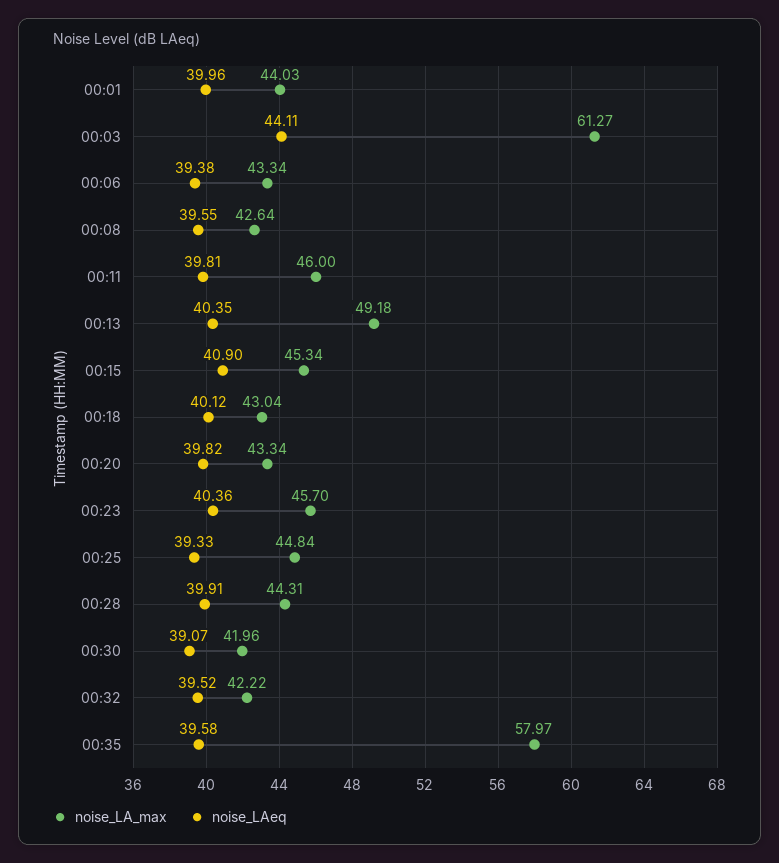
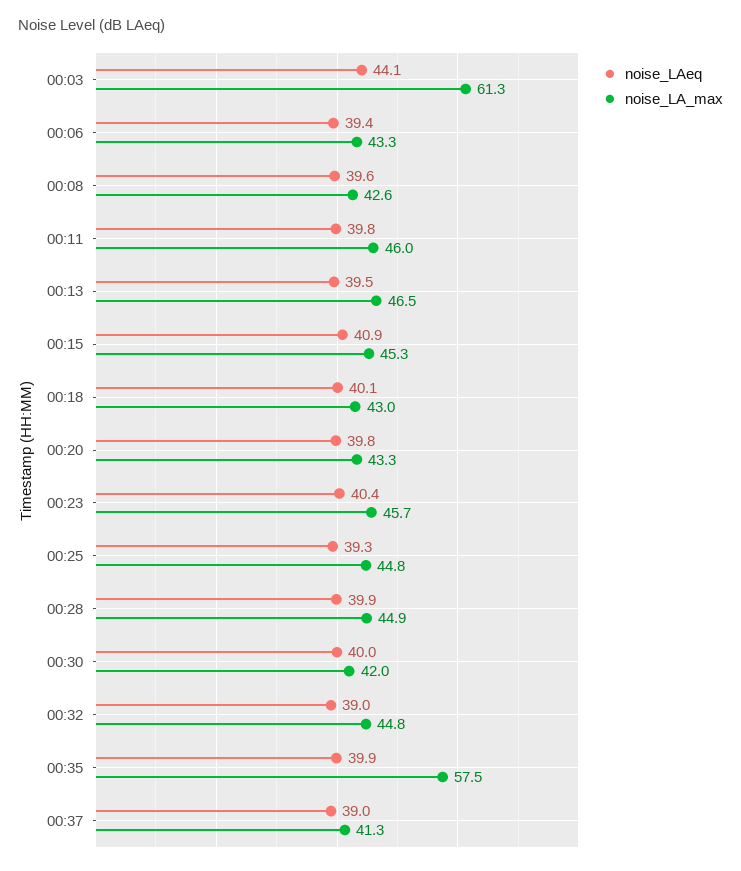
noise_LA_max, 00:01: 44.03 -> none
noise_LAeq, 00:01: 39.96 -> none
noise_LA_max, 00:13: 49.18 -> 46.5
noise_LAeq, 00:13: 40.35 -> 39.5
noise_LA_max, 00:28: 44.31 -> 44.9
noise_LAeq, 00:30: 39.07 -> 40
noise_LA_max, 00:32: 42.22 -> 44.8
noise_LAeq, 00:32: 39.52 -> 39
noise_LA_max, 00:35: 57.97 -> 57.5
noise_LAeq, 00:35: 39.58 -> 39.9
noise_LAeq, 00:37: none -> 39
noise_LA_max, 00:37: none -> 41.3

